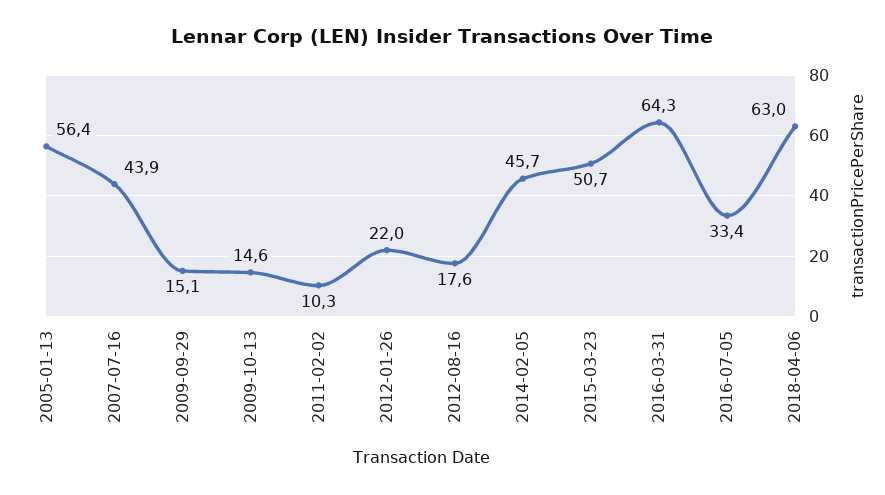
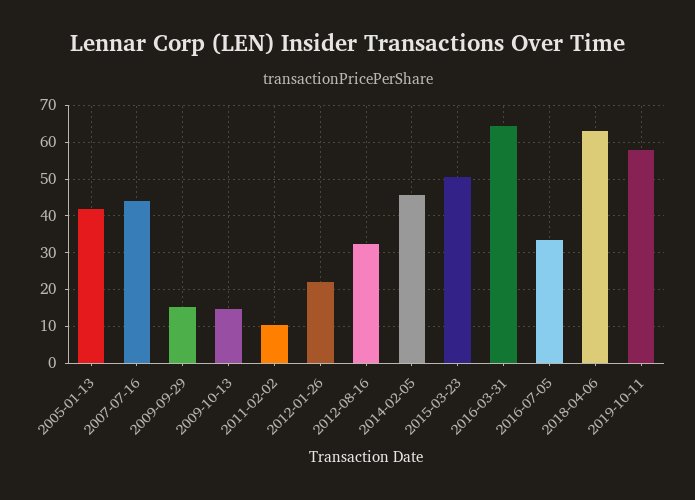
2005-01-13: 56.4 -> 42
2012-08-16: 17.6 -> 32
2019-10-11: none -> 58

